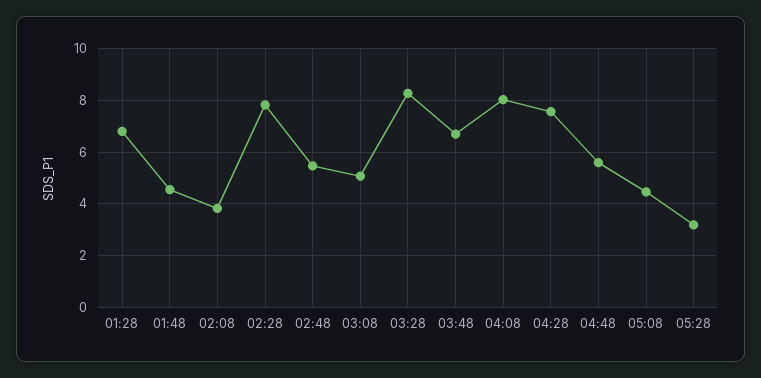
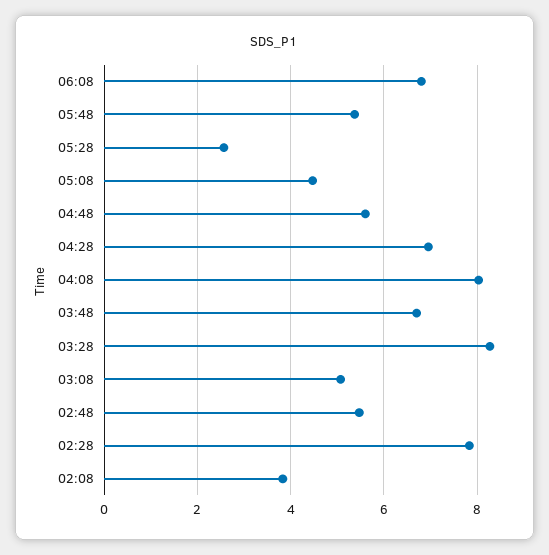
01:28: 6.75 -> none
01:48: 4.5 -> none
04:28: 7.5 -> 7
05:28: 3.25 -> 2.6
06:08: none -> 6.8
05:48: none -> 5.4

